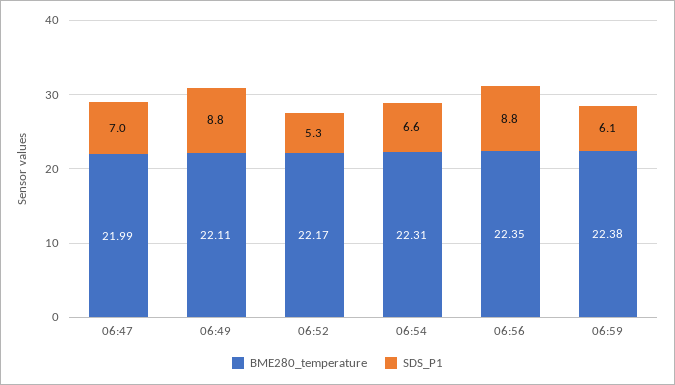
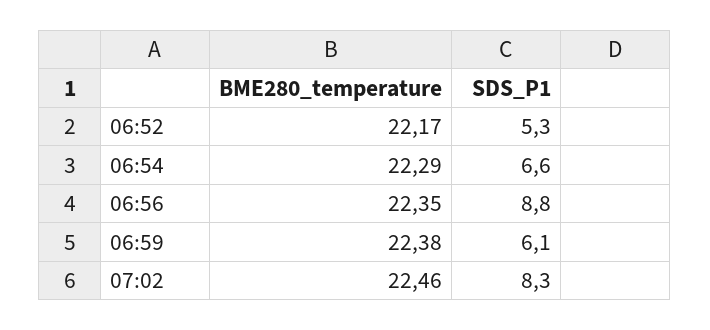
BME280_temperature, 06:47: 21.99 -> none
SDS_P1, 06:47: 7 -> none
BME280_temperature, 06:49: 22.11 -> none
SDS_P1, 06:49: 8.8 -> none
BME280_temperature, 06:54: 22.31 -> 22.29
BME280_temperature, 07:02: none -> 22.46
SDS_P1, 07:02: none -> 8.3

